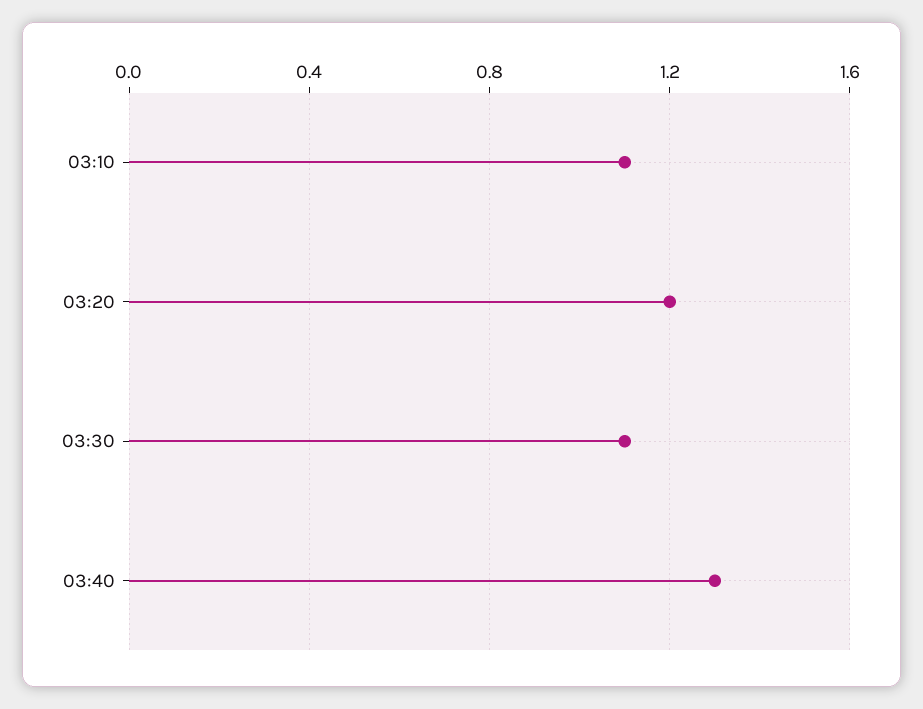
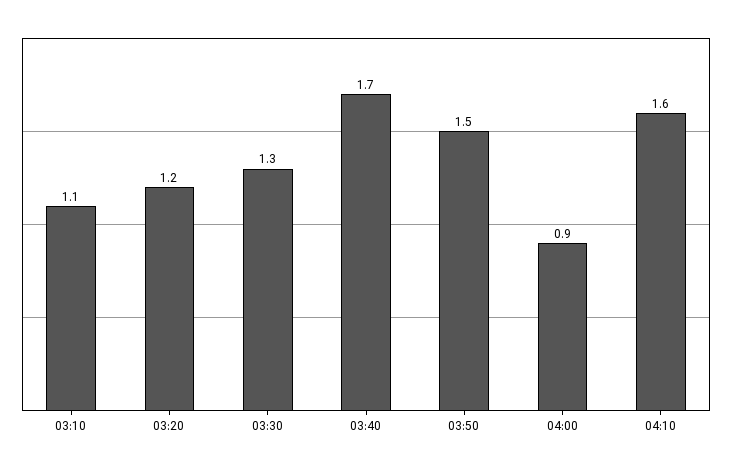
03:30: 1.1 -> 1.3
03:40: 1.3 -> 1.7
03:50: none -> 1.5
04:00: none -> 0.9
04:10: none -> 1.6

